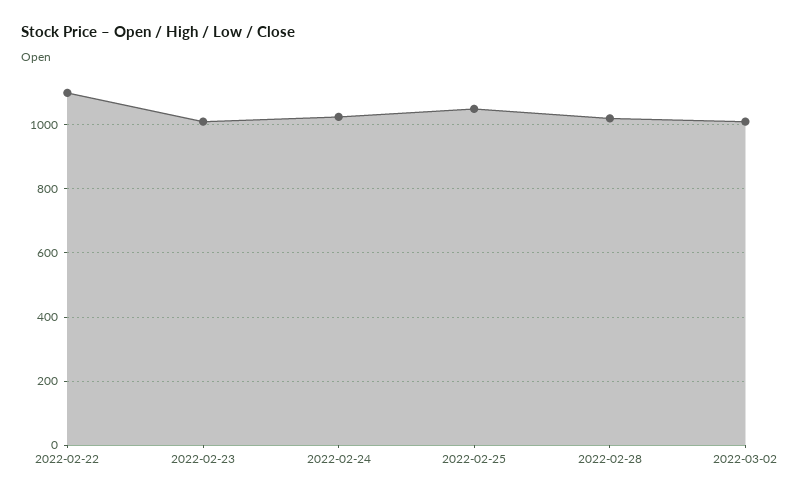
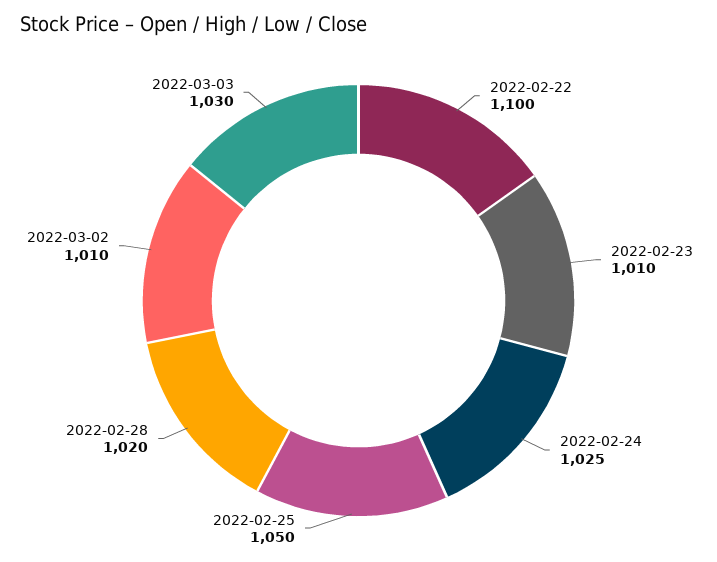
2022-03-03: none -> 1030

